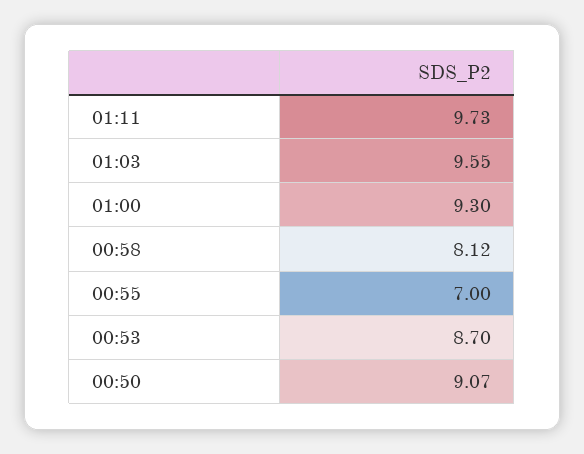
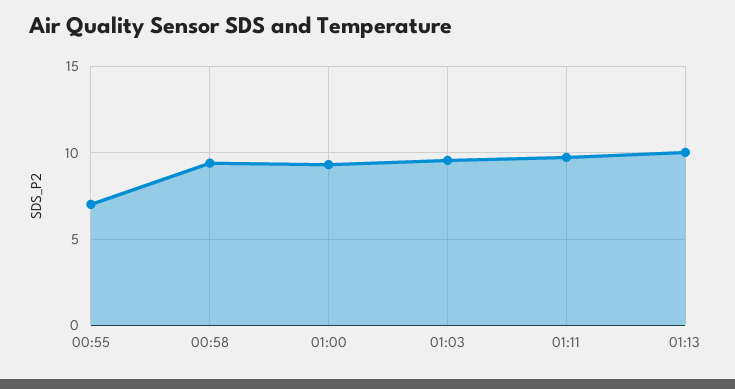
00:58: 8.12 -> 9.5
00:53: 8.7 -> none
00:50: 9.07 -> none
01:13: none -> 10

